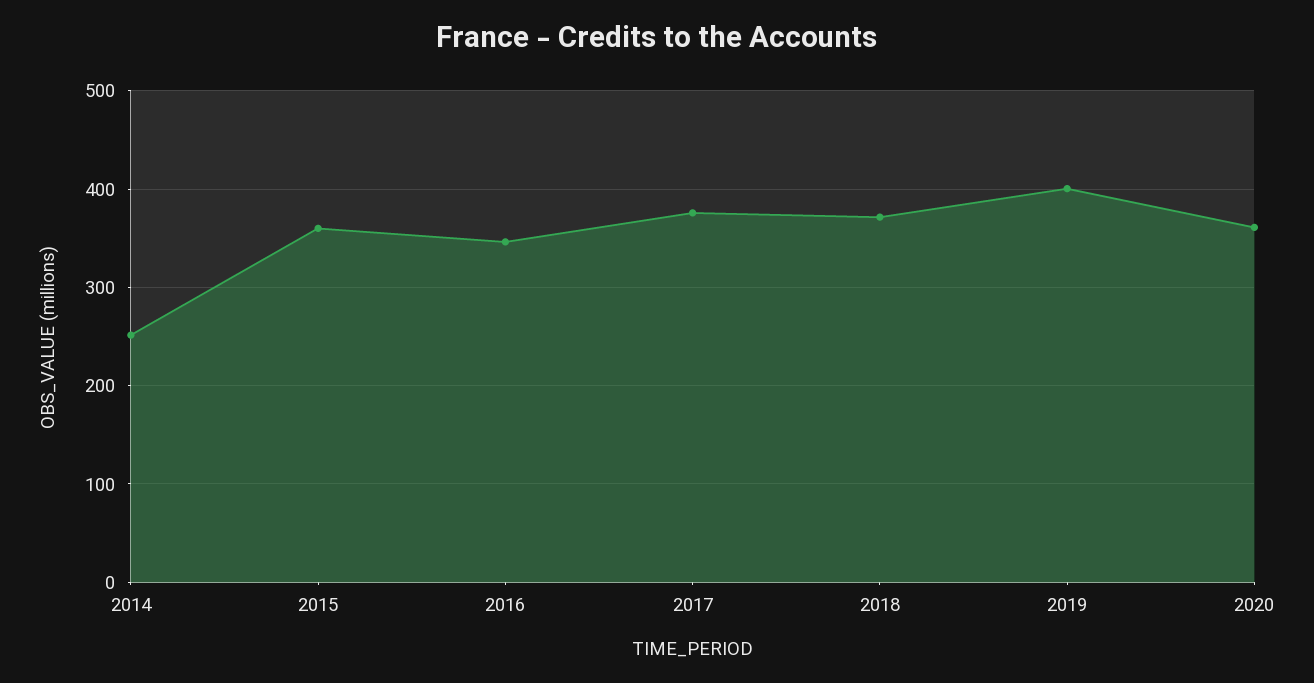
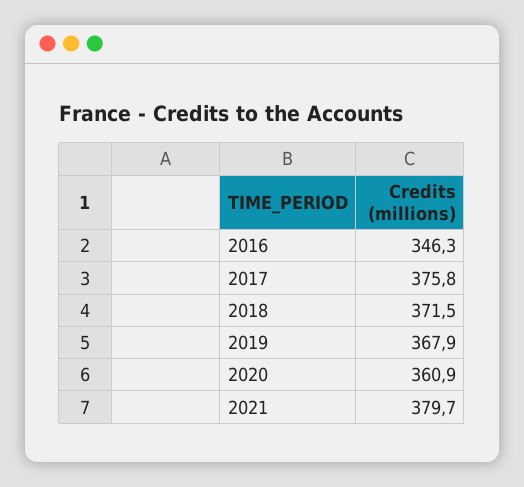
2014: 250 -> none
2015: 360 -> none
2019: 400 -> 367.9
2021: none -> 379.7

